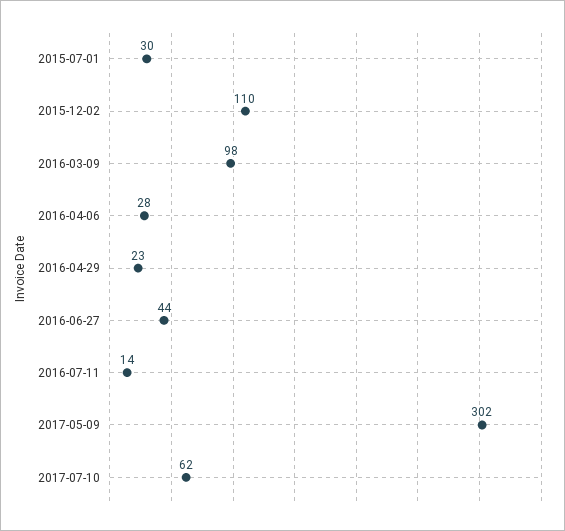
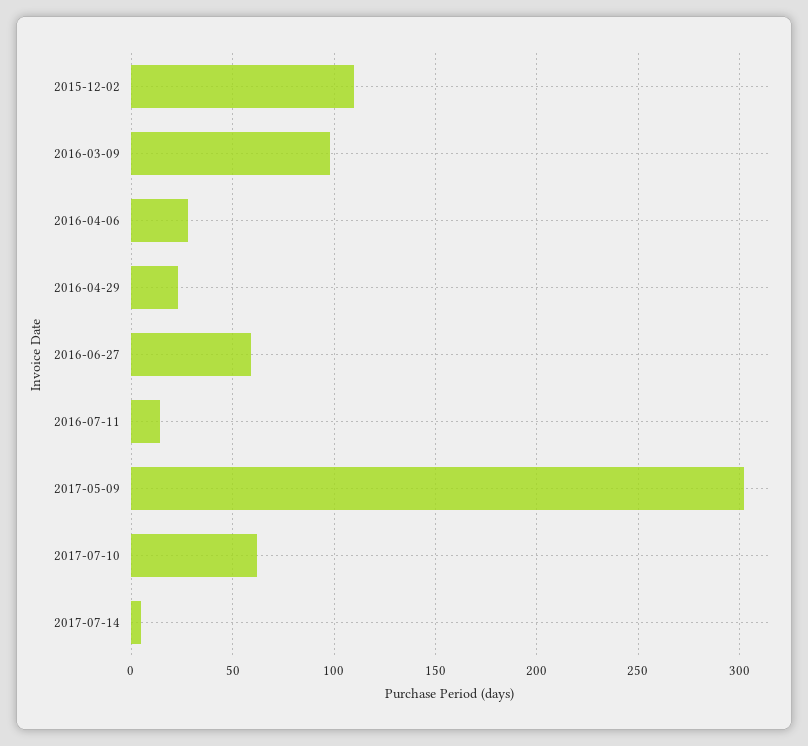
2015-07-01: 30 -> none
2016-06-27: 44 -> 60
2017-07-14: none -> 5

